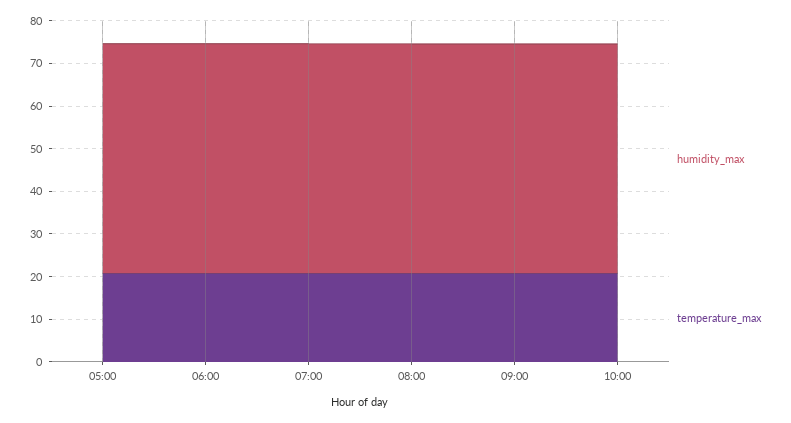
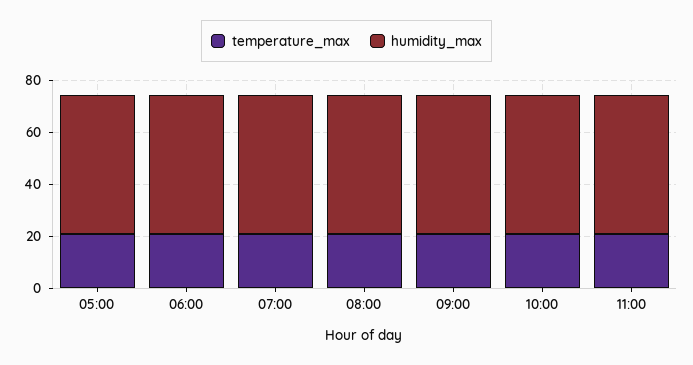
temperature_max, 11:00: none -> 20
humidity_max, 11:00: none -> 55

